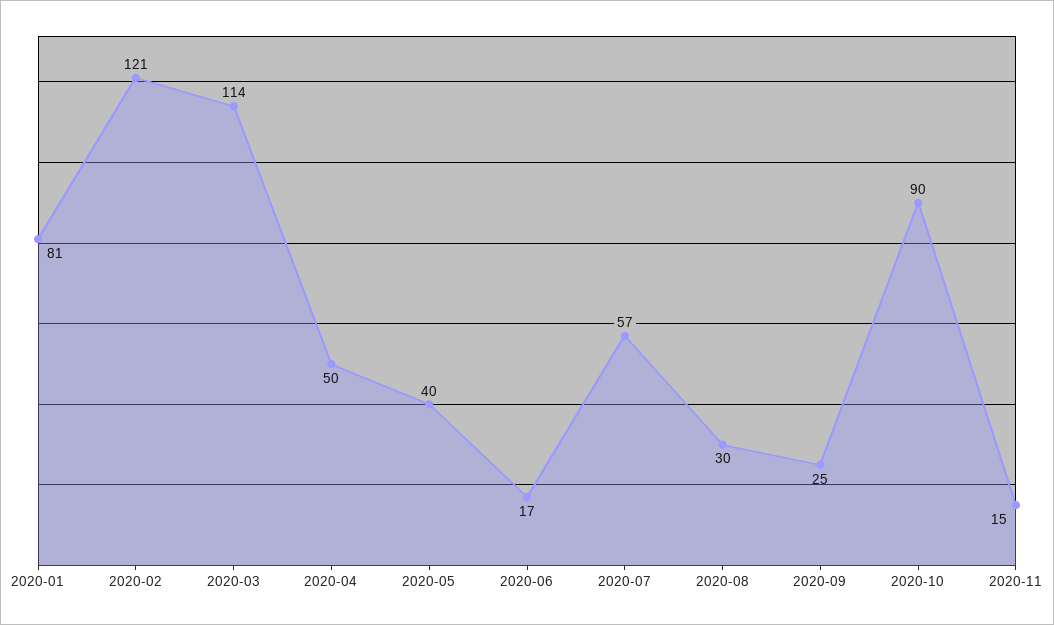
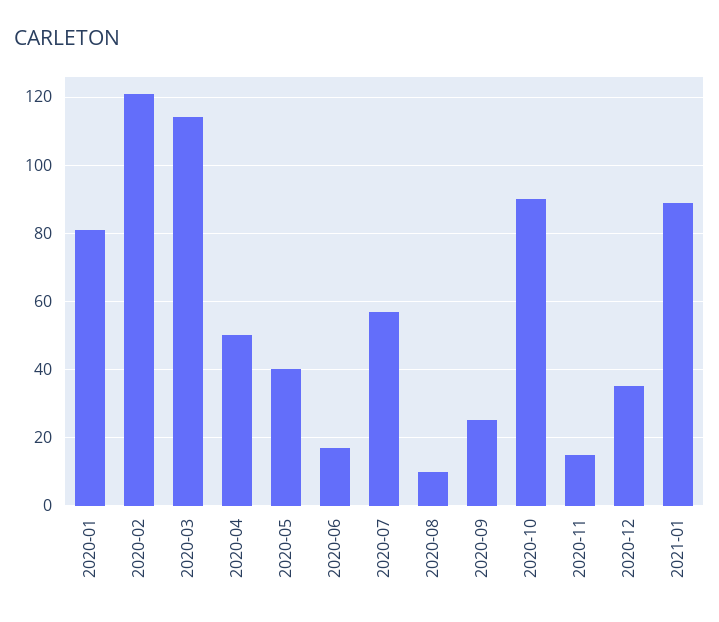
2020-08: 30 -> 10
2020-12: none -> 35
2021-01: none -> 90

